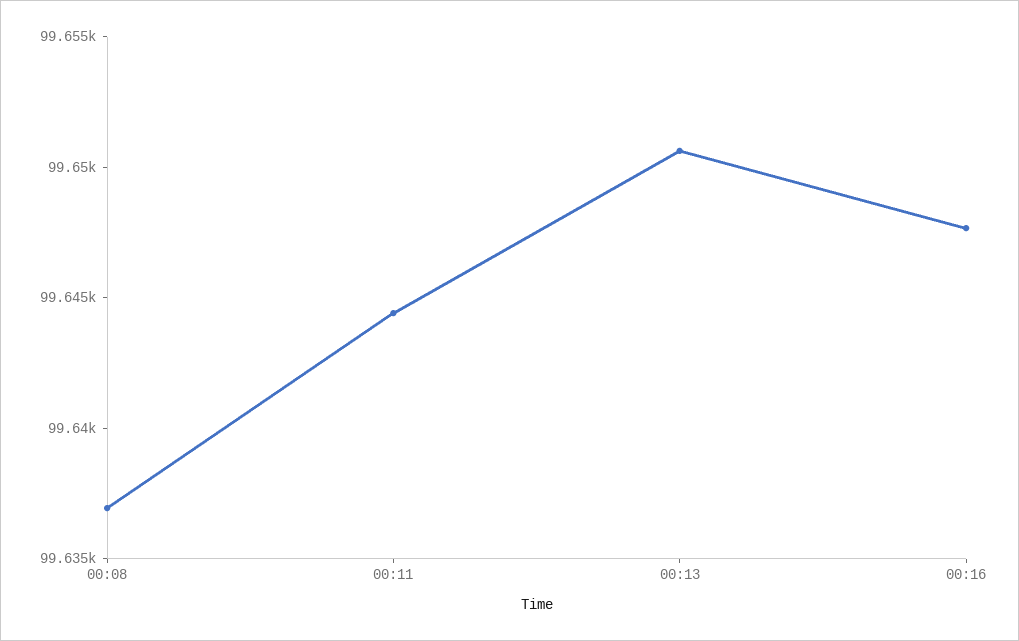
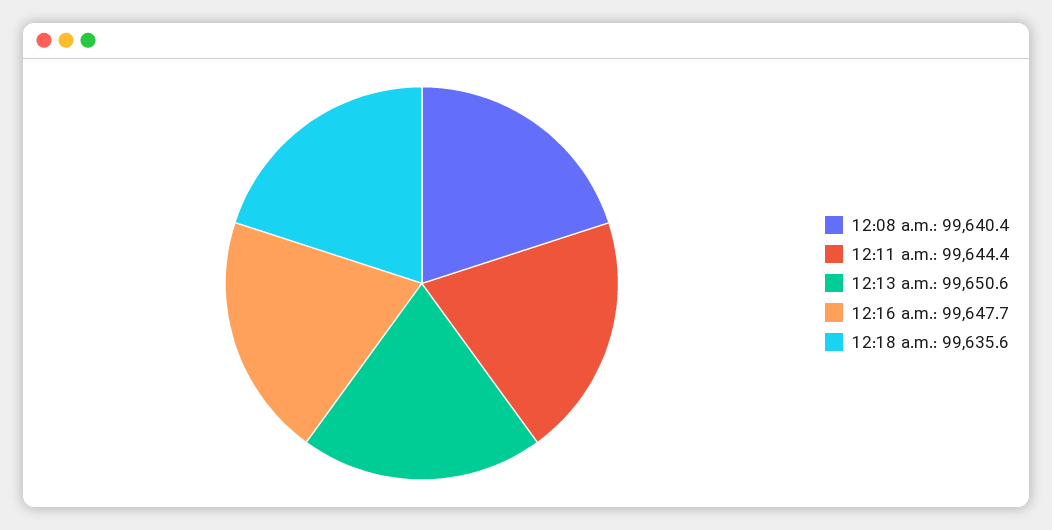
00:08: 99637 -> 99640.4
12:18 a.m.: none -> 99635.6

